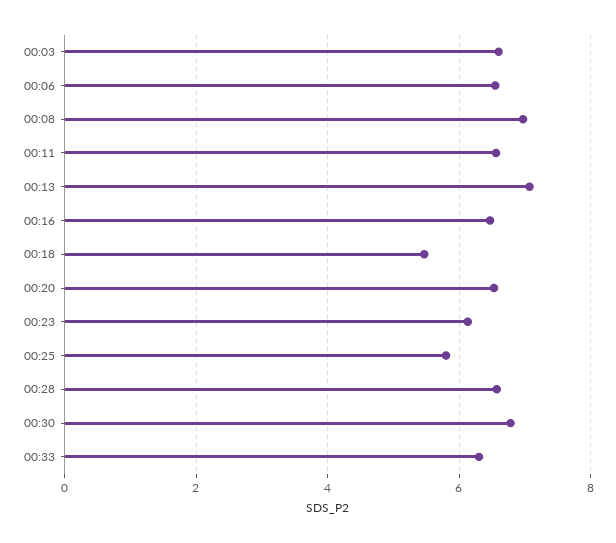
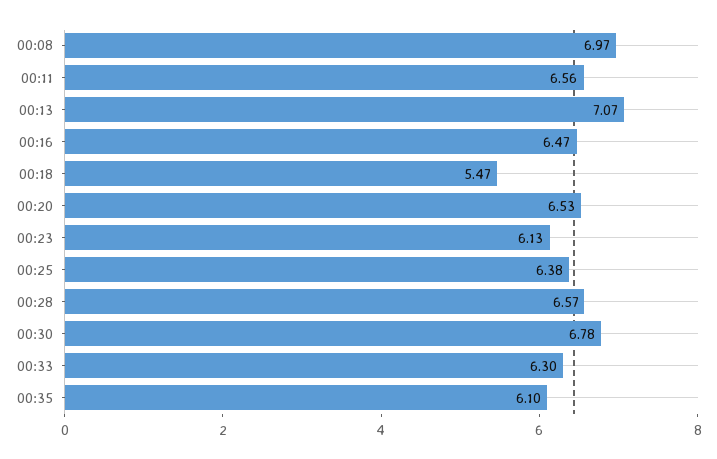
00:03: 6.6 -> none
00:06: 6.6 -> none
00:25: 5.8 -> 6.38
00:35: none -> 6.1

